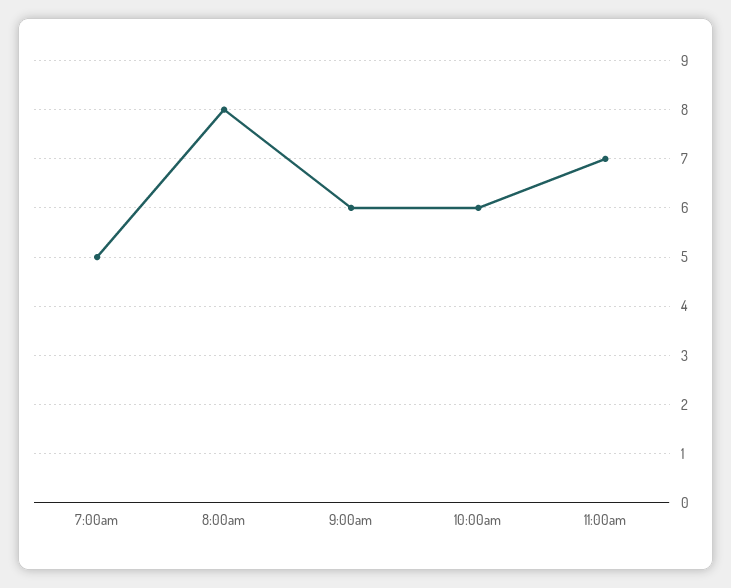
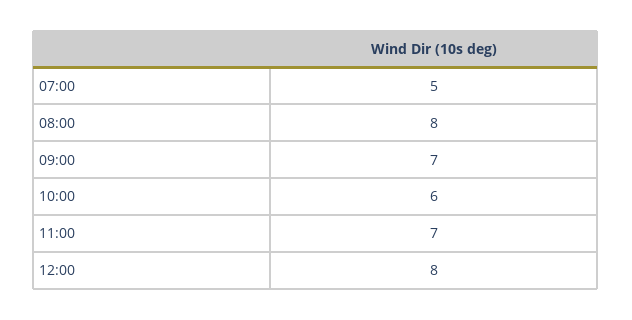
9:00am: 6 -> 7
12:00: none -> 8

